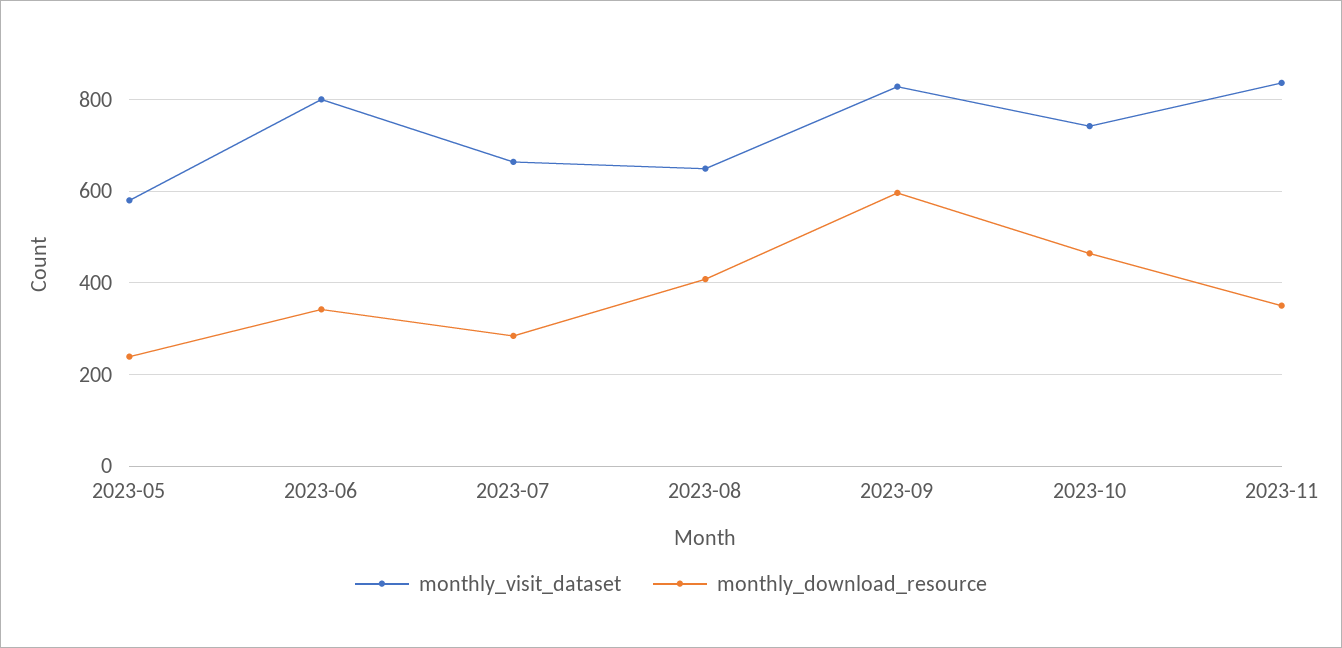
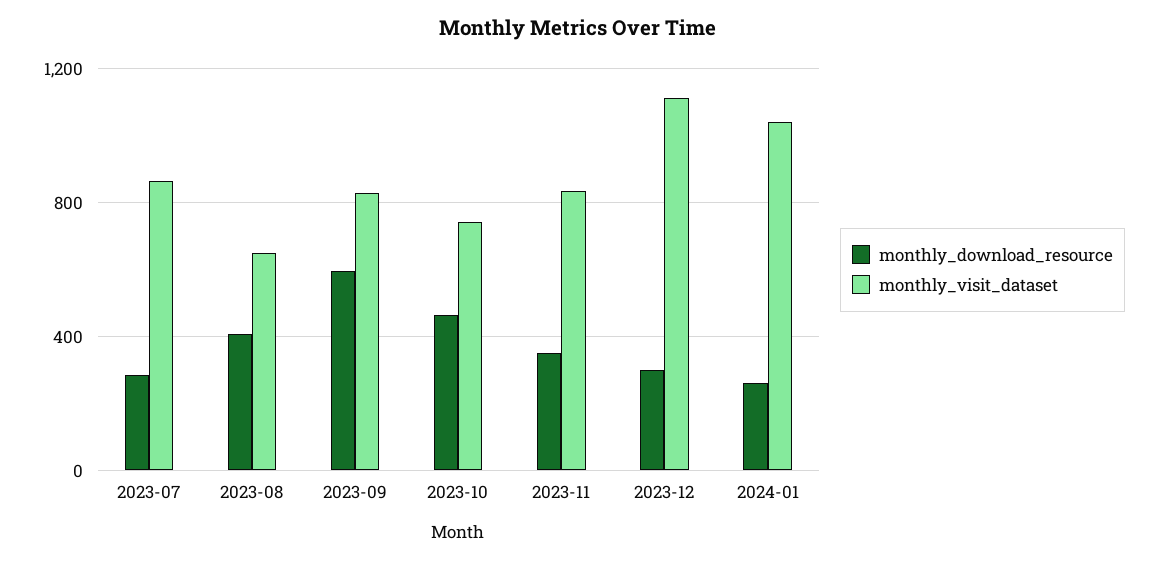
monthly_visit_dataset, 2023-05: 580 -> none
monthly_download_resource, 2023-05: 240 -> none
monthly_visit_dataset, 2023-06: 800 -> none
monthly_download_resource, 2023-06: 340 -> none
monthly_visit_dataset, 2023-07: 660 -> 850
monthly_download_resource, 2023-12: none -> 300
monthly_visit_dataset, 2023-12: none -> 1100
monthly_download_resource, 2024-01: none -> 250
monthly_visit_dataset, 2024-01: none -> 1050

